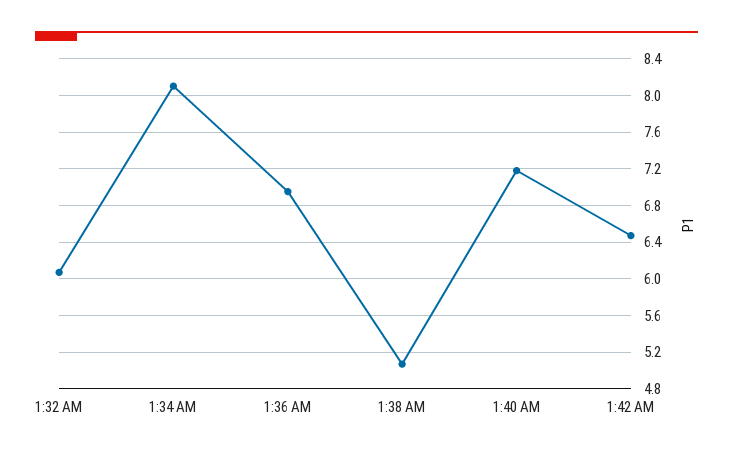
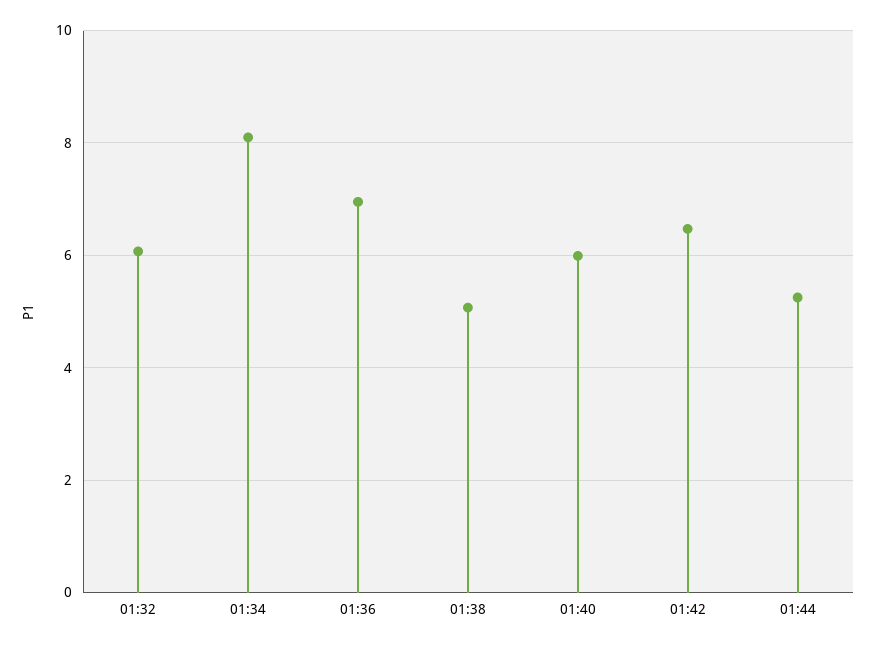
1:40 AM: 7.2 -> 6
01:44: none -> 5.2

